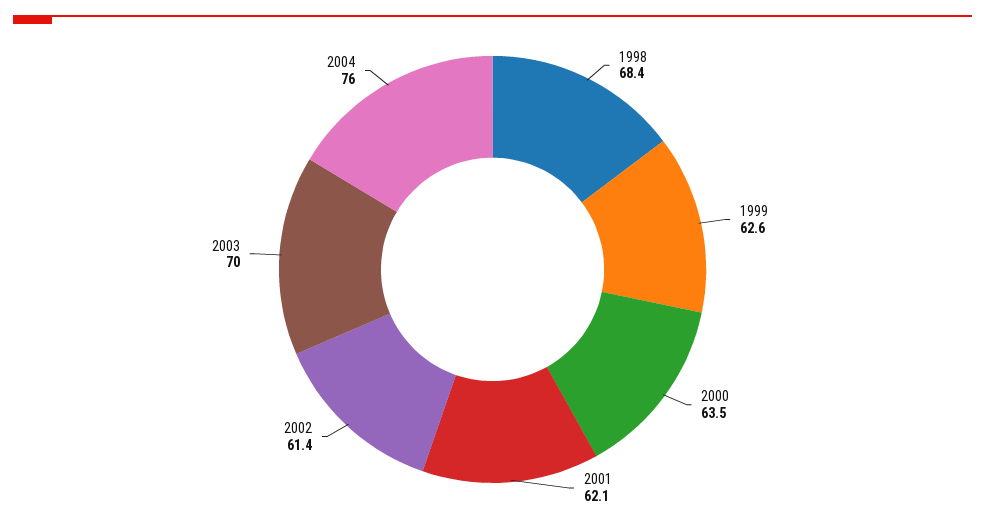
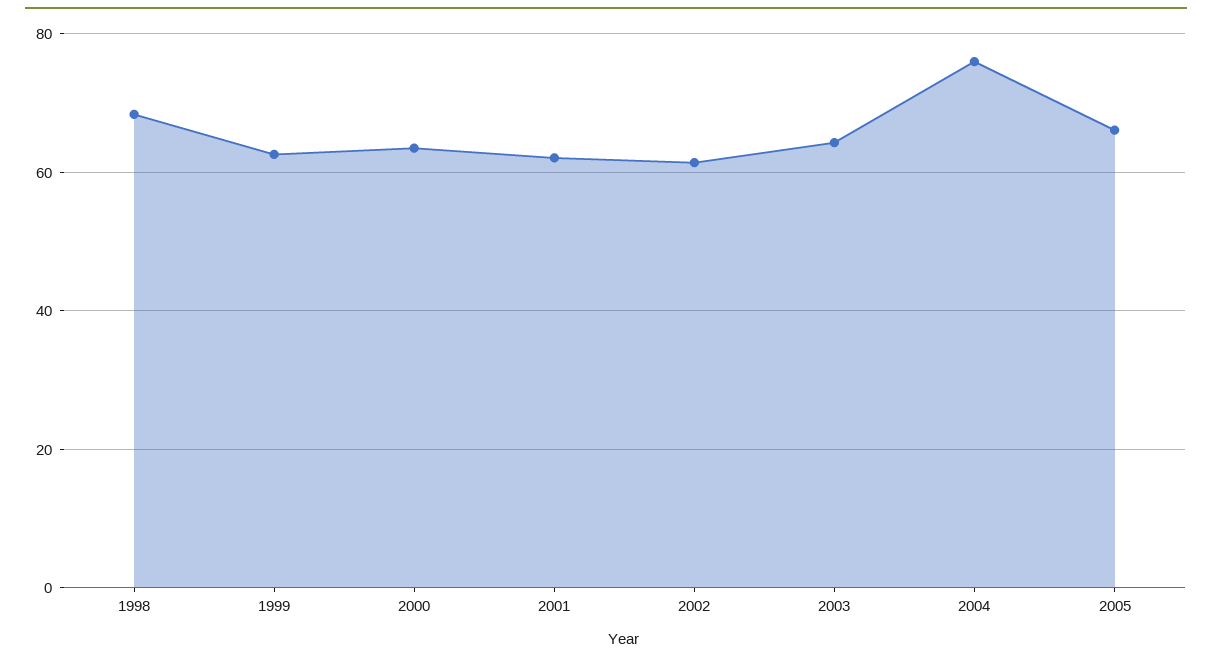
2003: 70 -> 64
2005: none -> 66

